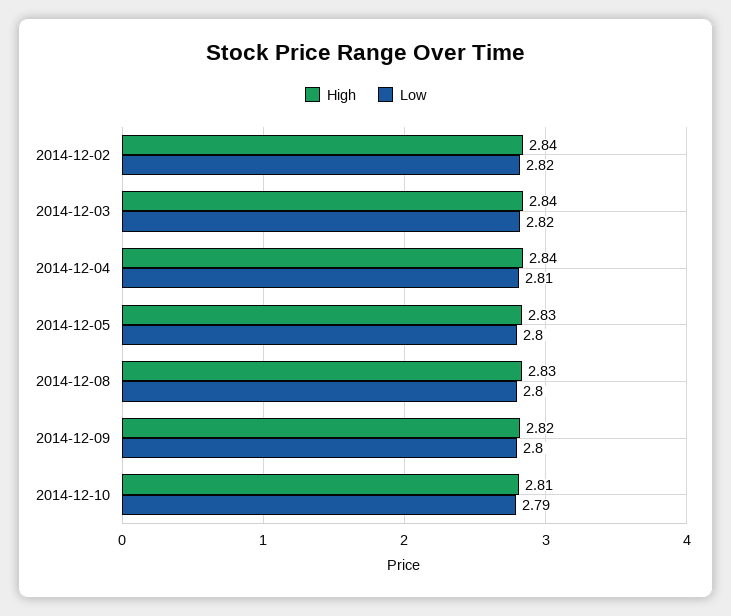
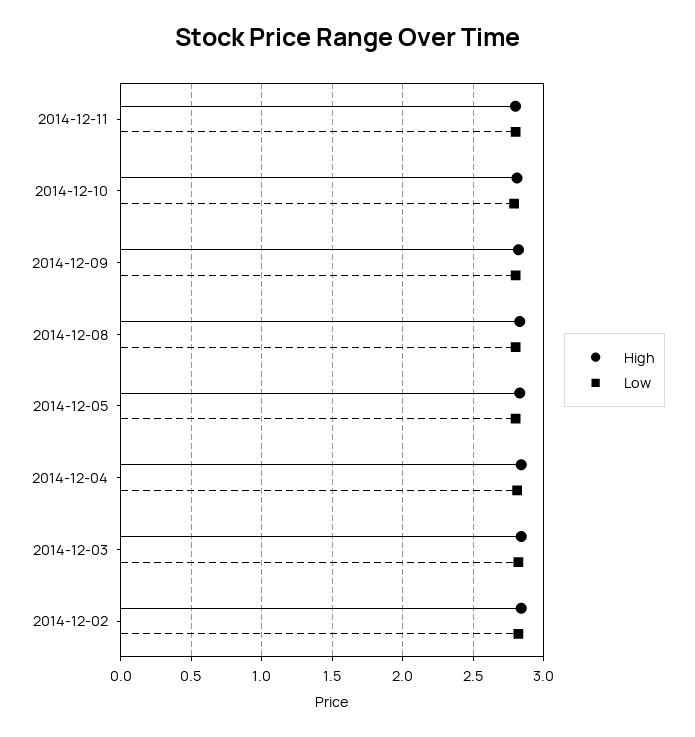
High, 2014-12-11: none -> 2.8
Low, 2014-12-11: none -> 2.8

